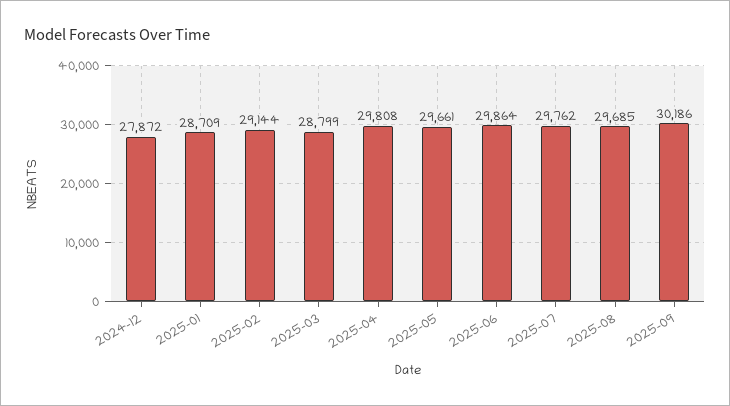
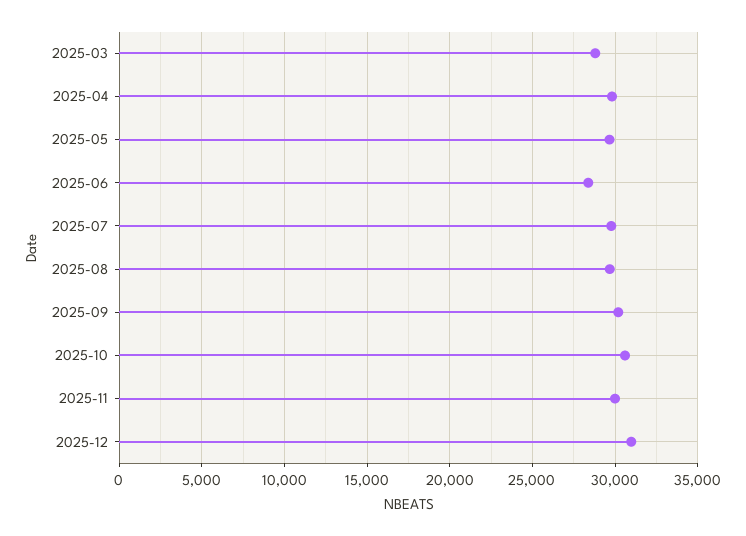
2024-12: 27872 -> none
2025-01: 28709 -> none
2025-02: 29144 -> none
2025-06: 29864 -> 28500
2025-10: none -> 30500
2025-11: none -> 30000
2025-12: none -> 31000

